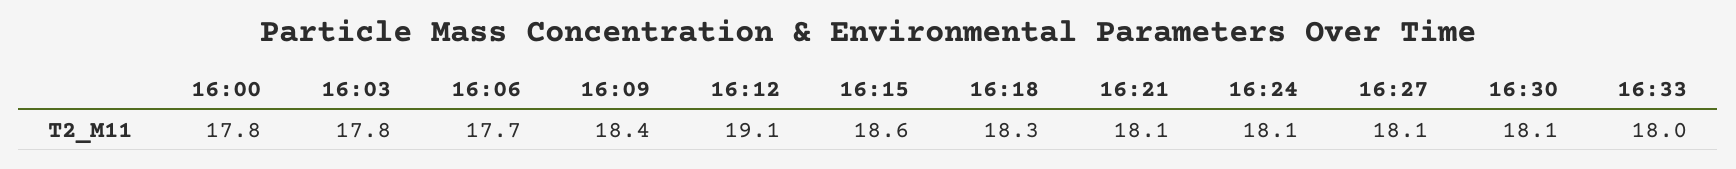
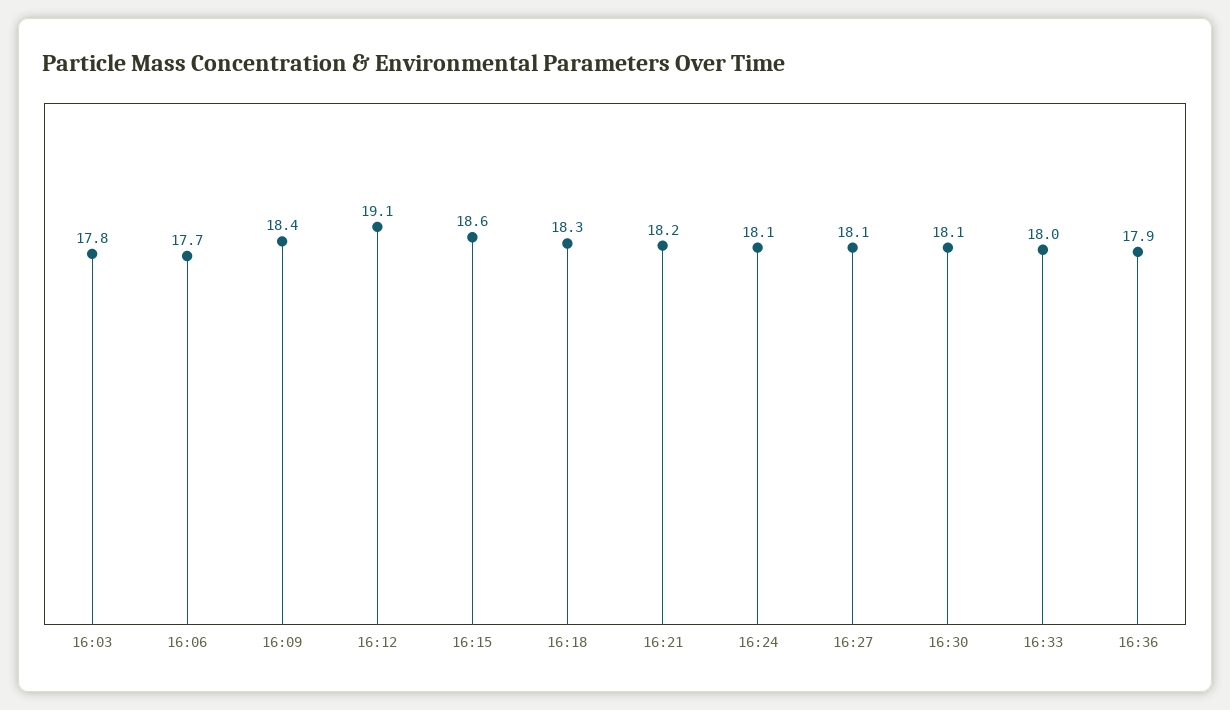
16:00: 17.8 -> none
16:21: 18.1 -> 18.2
16:36: none -> 17.9

